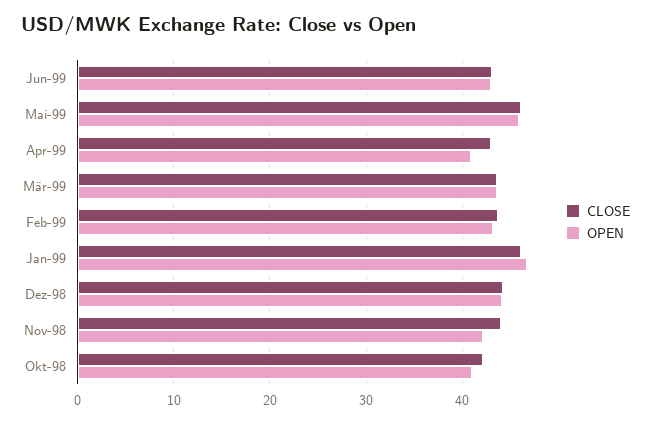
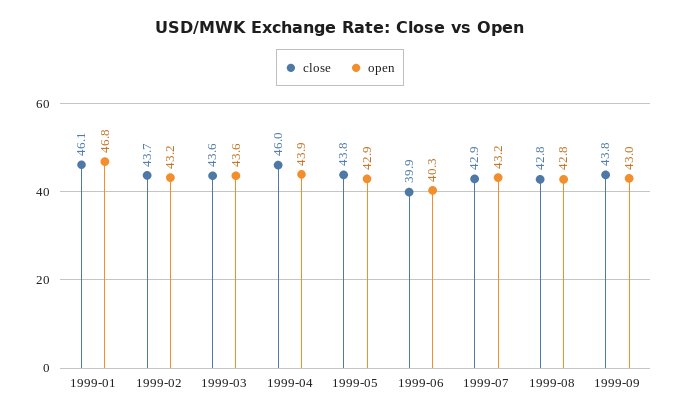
CLOSE, Jun-99: 43 -> 39.9
OPEN, Jun-99: 43 -> 40.3
CLOSE, Mai-99: 46 -> 43.8
OPEN, Mai-99: 46 -> 42.9
CLOSE, Apr-99: 43 -> 46
OPEN, Apr-99: 41 -> 43.9
CLOSE, Dez-98: 44 -> none
OPEN, Dez-98: 44 -> none
CLOSE, Nov-98: 44 -> none
OPEN, Nov-98: 42 -> none
CLOSE, Okt-98: 42 -> none
OPEN, Okt-98: 41 -> none
CLOSE, 1999-07: none -> 42.9
OPEN, 1999-07: none -> 43.2
CLOSE, 1999-08: none -> 42.8
OPEN, 1999-08: none -> 42.8
CLOSE, 1999-09: none -> 43.8
OPEN, 1999-09: none -> 43

